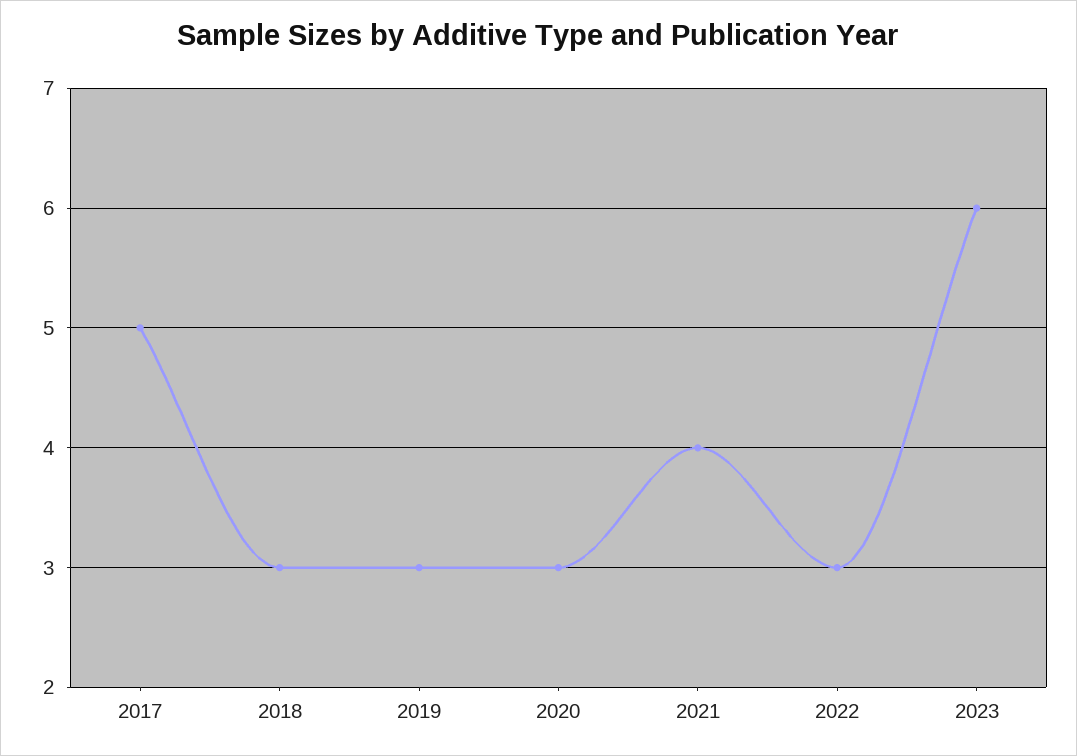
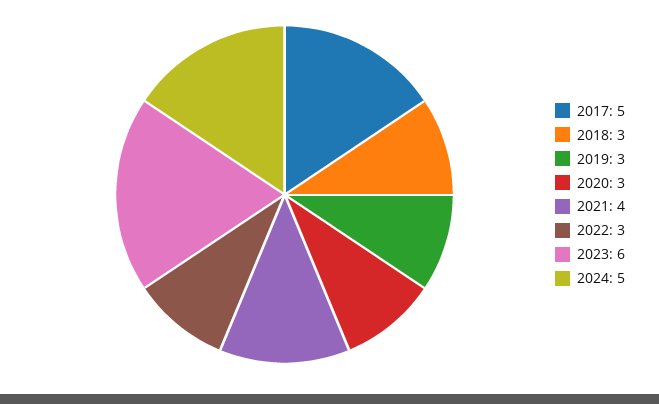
2024: none -> 5

